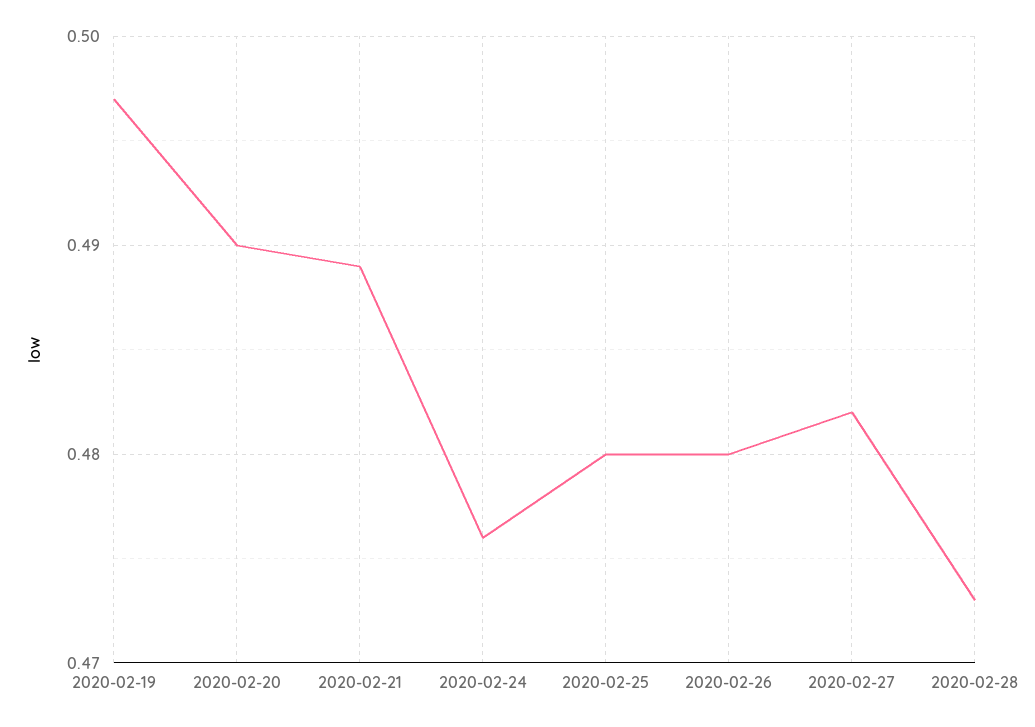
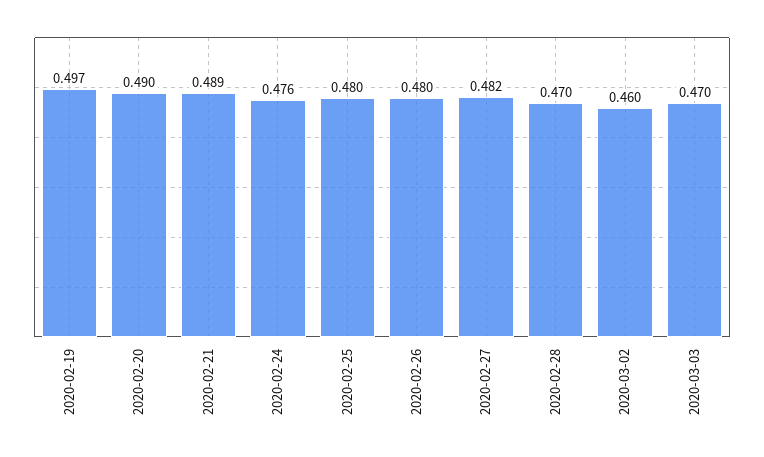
2020-02-28: 0.473 -> 0.47
2020-03-02: none -> 0.46
2020-03-03: none -> 0.47

